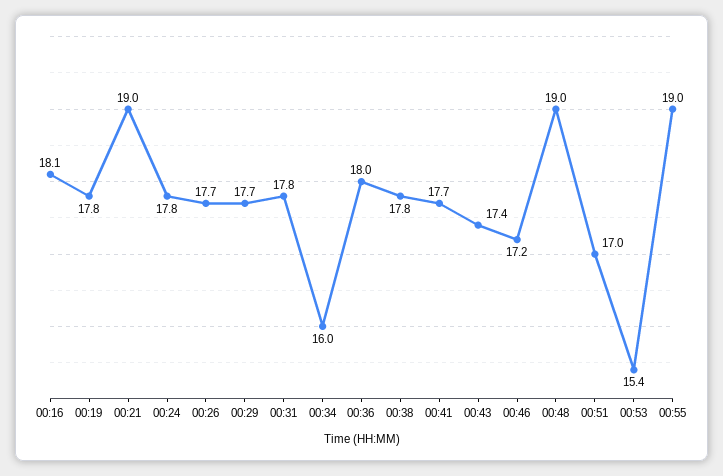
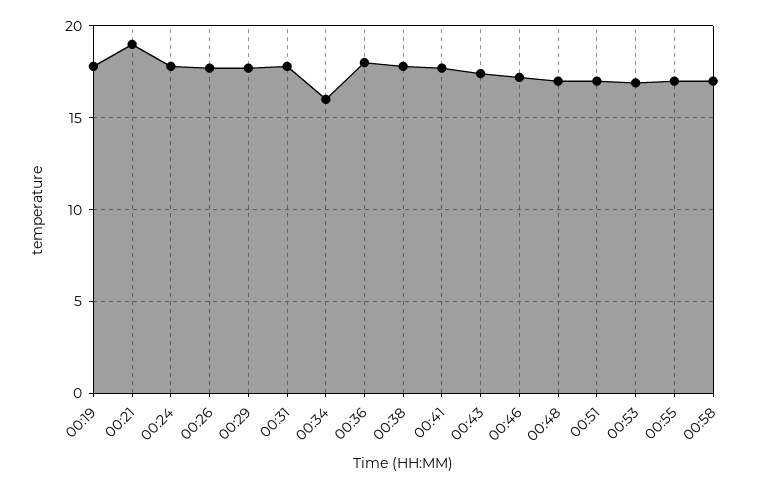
00:16: 18.1 -> none
00:48: 19 -> 17
00:53: 15.4 -> 17
00:55: 19 -> 17
00:58: none -> 17

